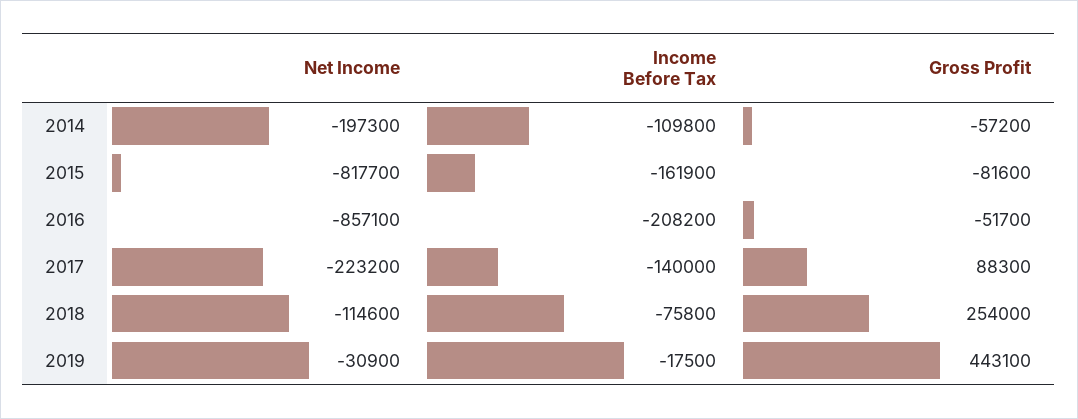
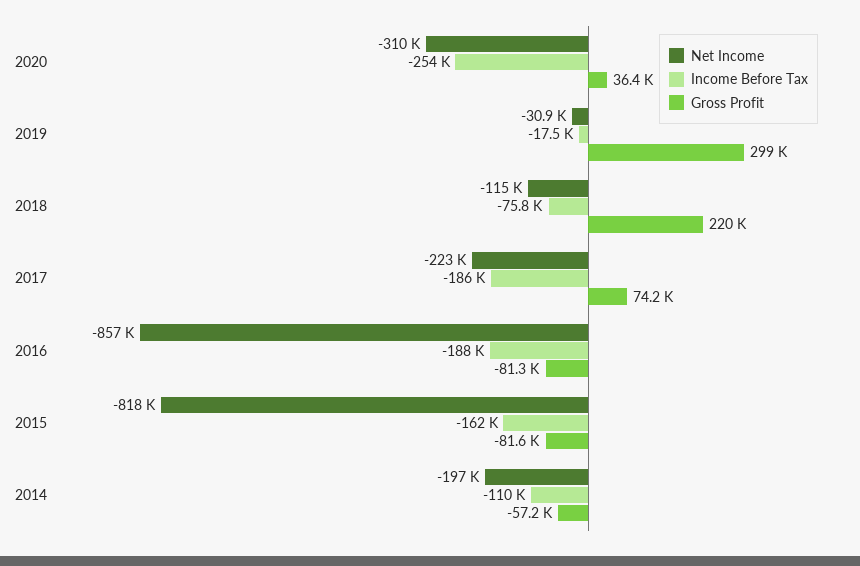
Income Before Tax, 2016: -208200 -> -188000
Gross Profit, 2016: -51700 -> -81300
Income Before Tax, 2017: -140000 -> -186000
Gross Profit, 2017: 88300 -> 74200
Gross Profit, 2018: 254000 -> 220000
Gross Profit, 2019: 443100 -> 299000
Net Income, 2020: none -> -310000
Income Before Tax, 2020: none -> -254000
Gross Profit, 2020: none -> 36400

